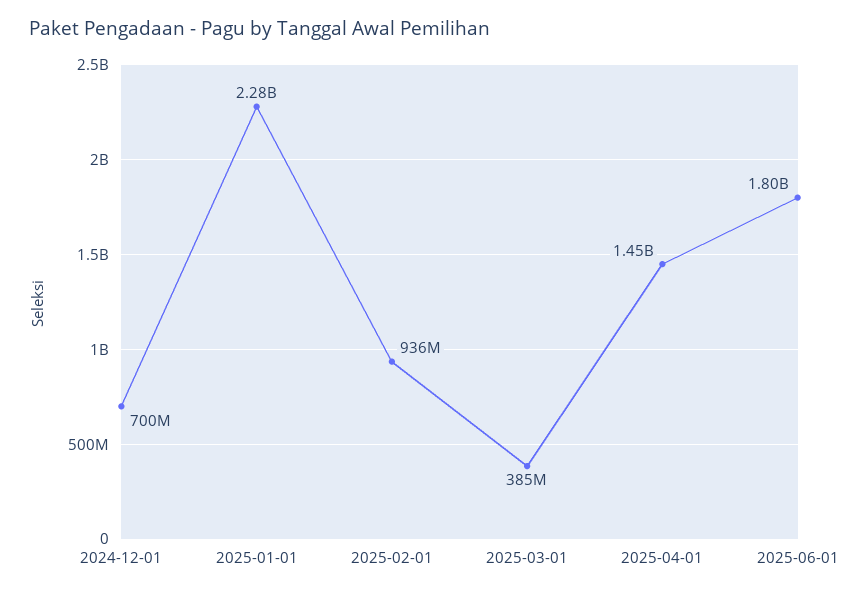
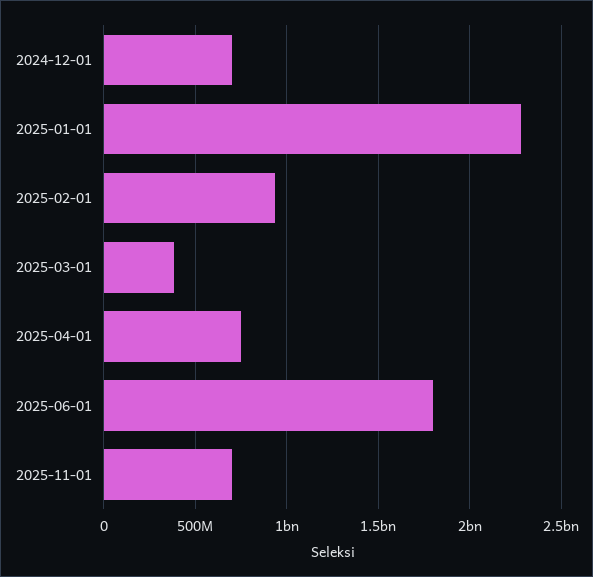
2025-04-01: 1450000000 -> 750000000
2025-11-01: none -> 700000000

